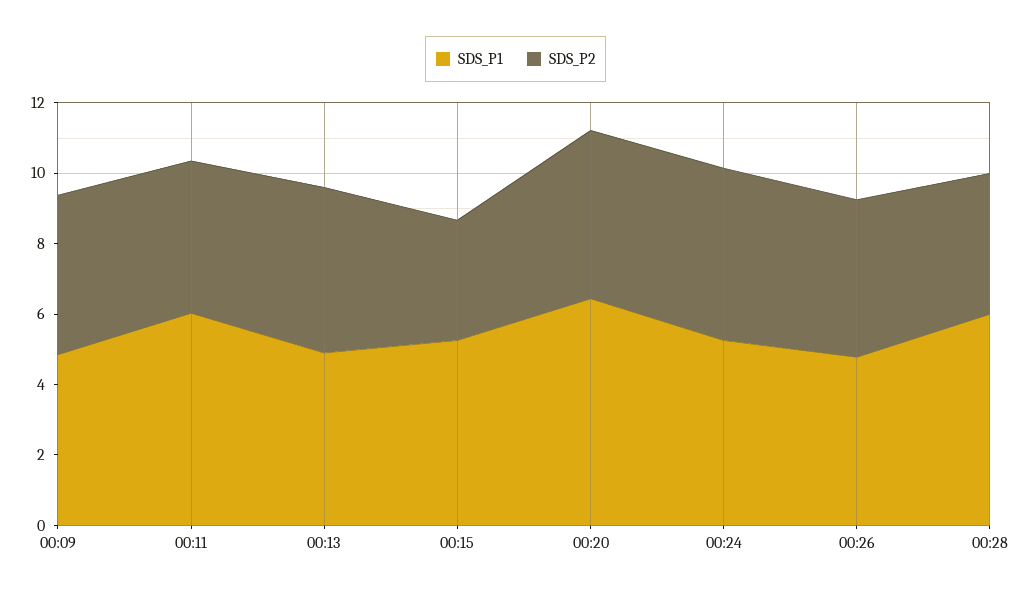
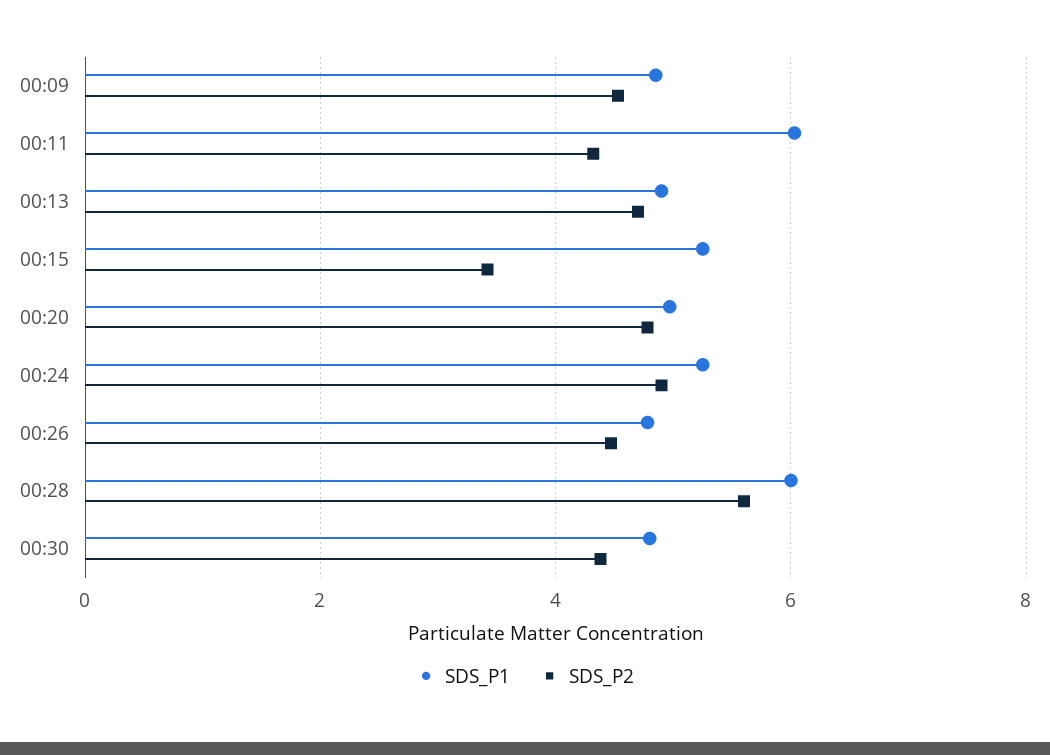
SDS_P1, 00:20: 6.5 -> 5
SDS_P2, 00:28: 4 -> 5.6
SDS_P1, 00:30: none -> 4.8
SDS_P2, 00:30: none -> 4.4

